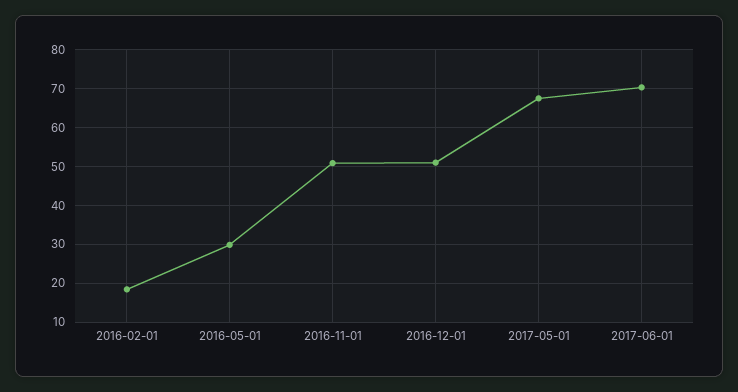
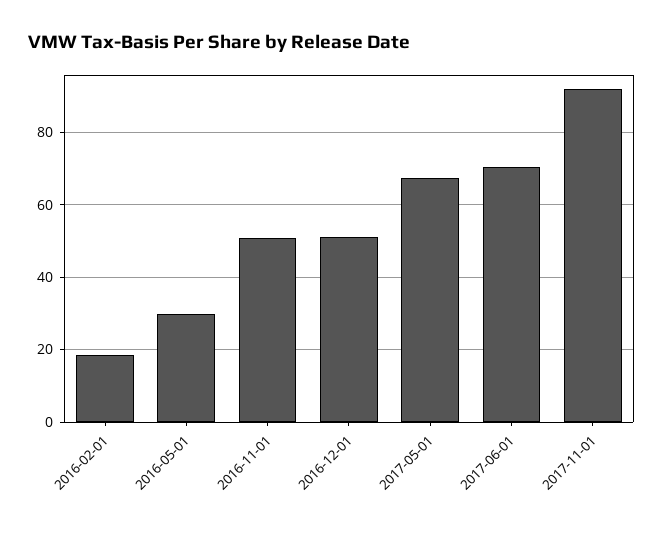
2017-11-01: none -> 92

